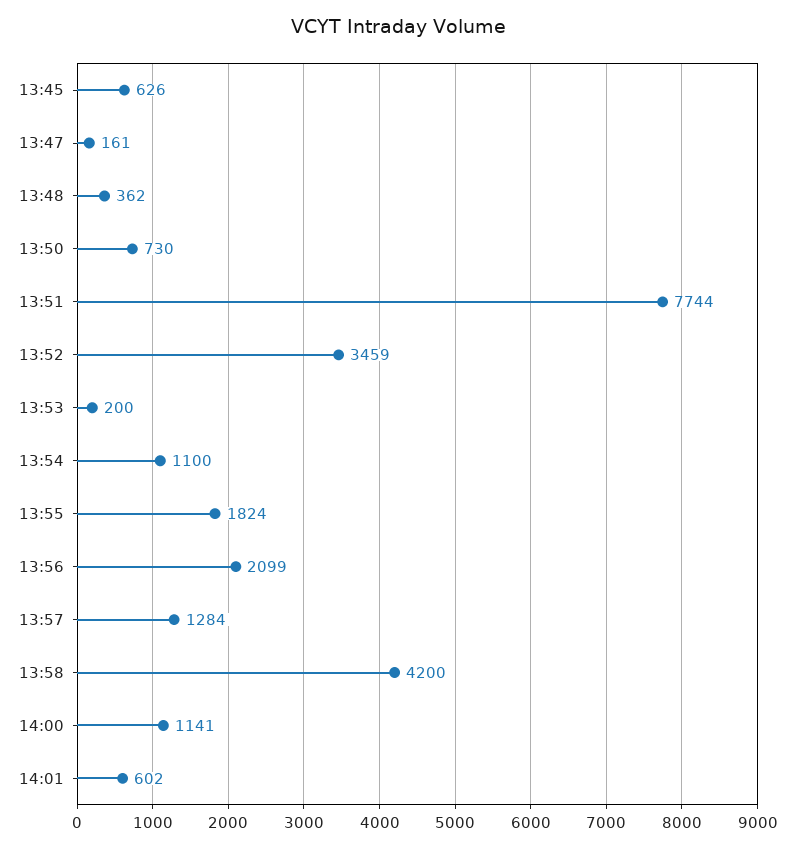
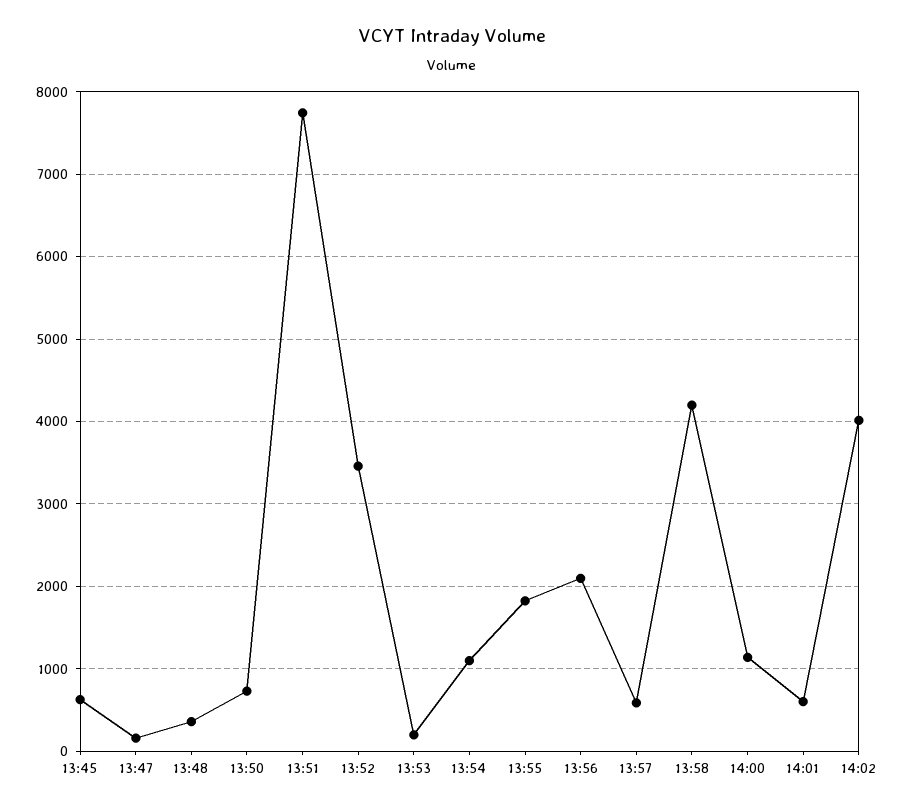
13:57: 1284 -> 600
14:02: none -> 4000

